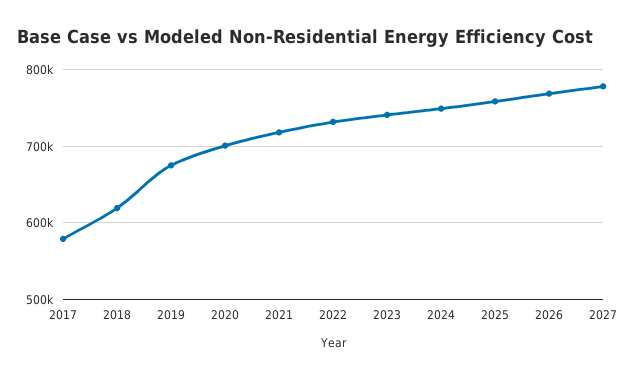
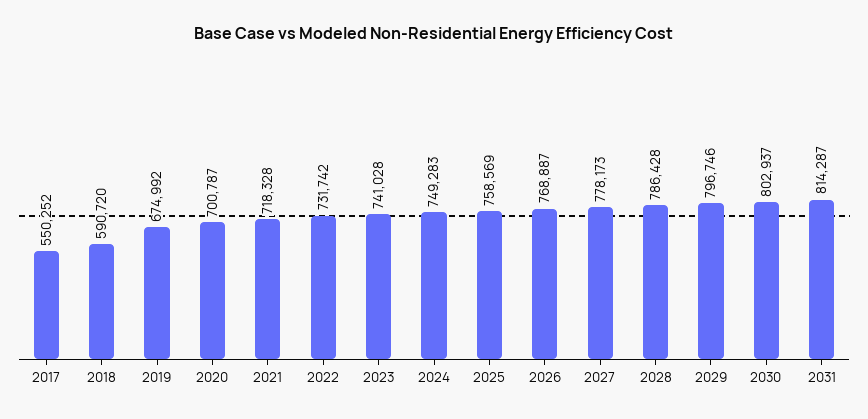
2017: 580000 -> 550252
2018: 620000 -> 590720
2028: none -> 786428
2029: none -> 796746
2030: none -> 802937
2031: none -> 814287

